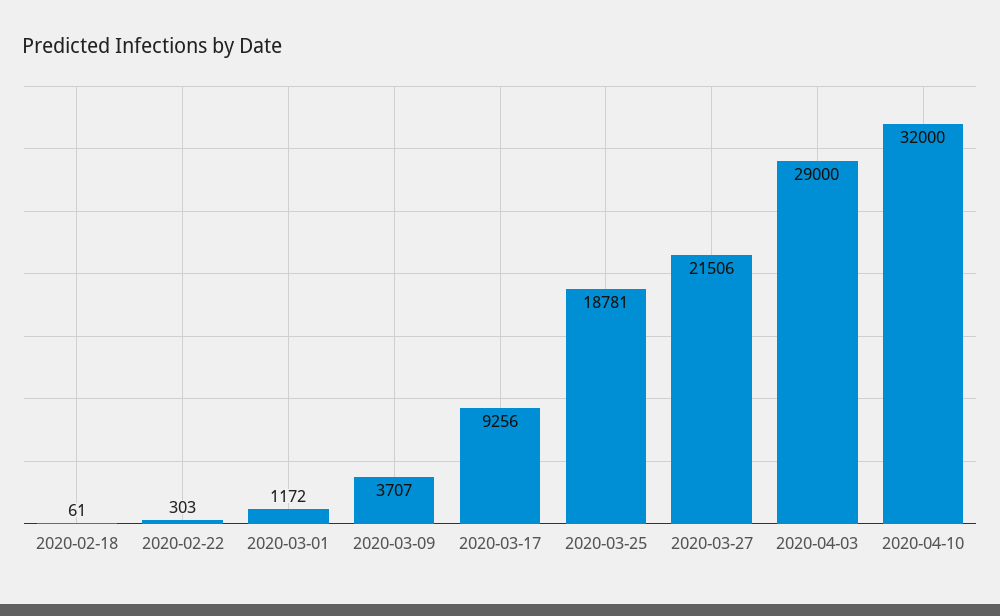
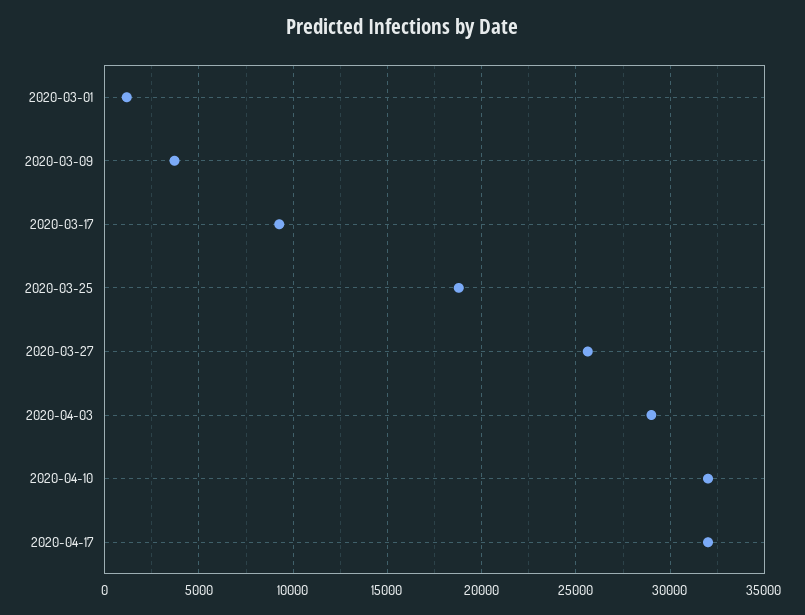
2020-02-18: 61 -> none
2020-02-22: 303 -> none
2020-03-27: 21506 -> 25500
2020-04-17: none -> 32000

